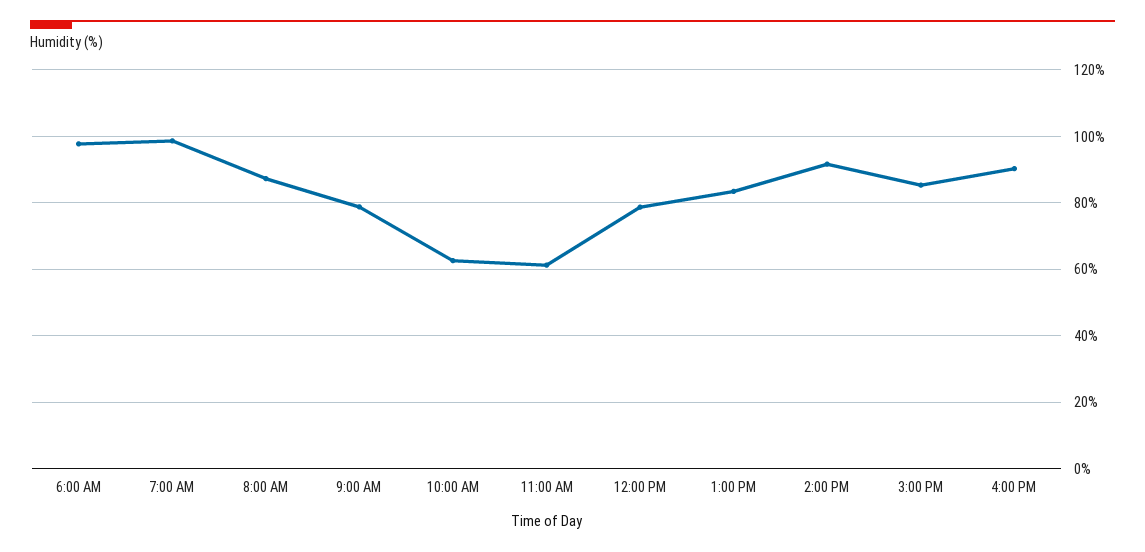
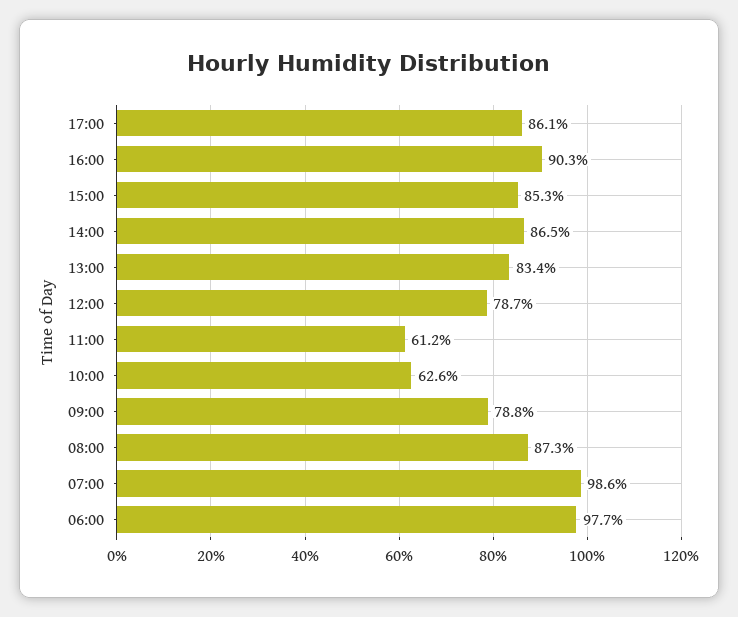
2:00 PM: 92 -> 86.5
17:00: none -> 86.1

